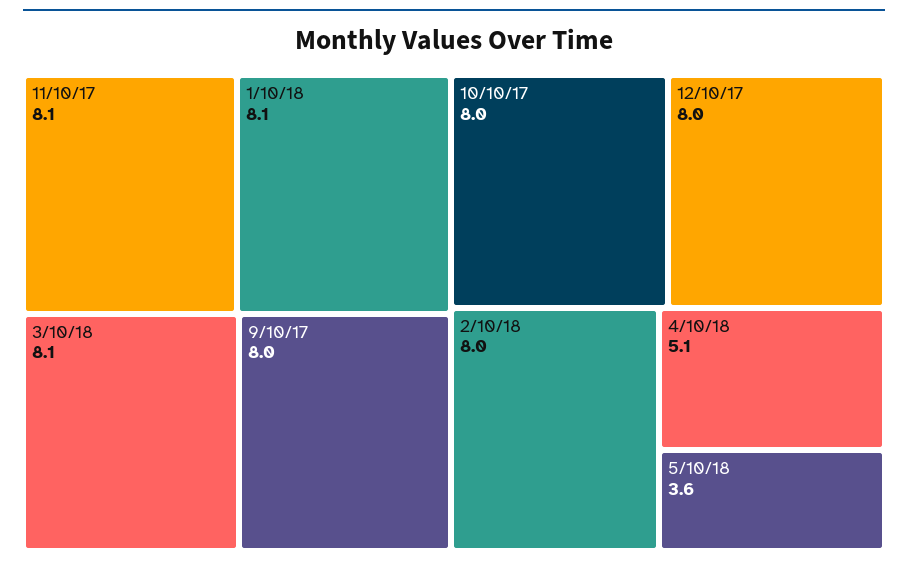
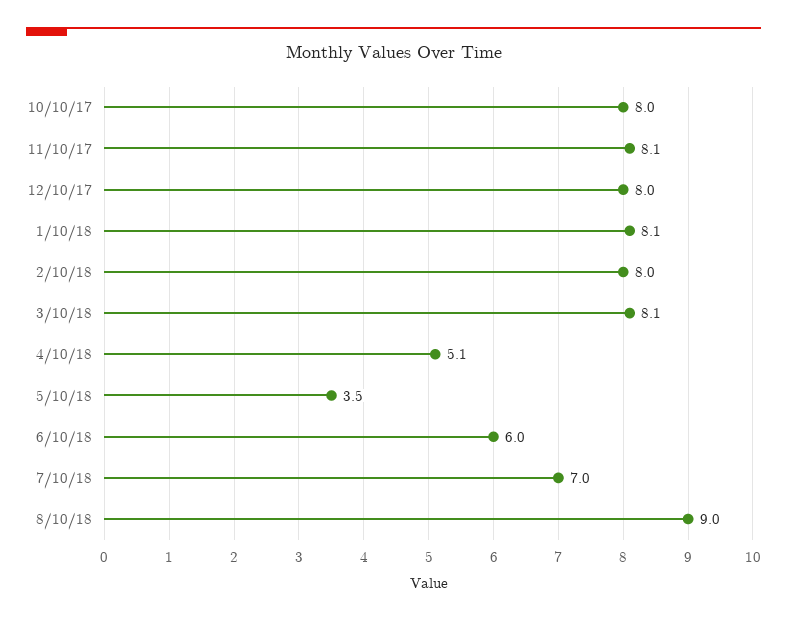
9/10/17: 8 -> none
5/10/18: 3.6 -> 3.5
6/10/18: none -> 6
7/10/18: none -> 7
8/10/18: none -> 9

